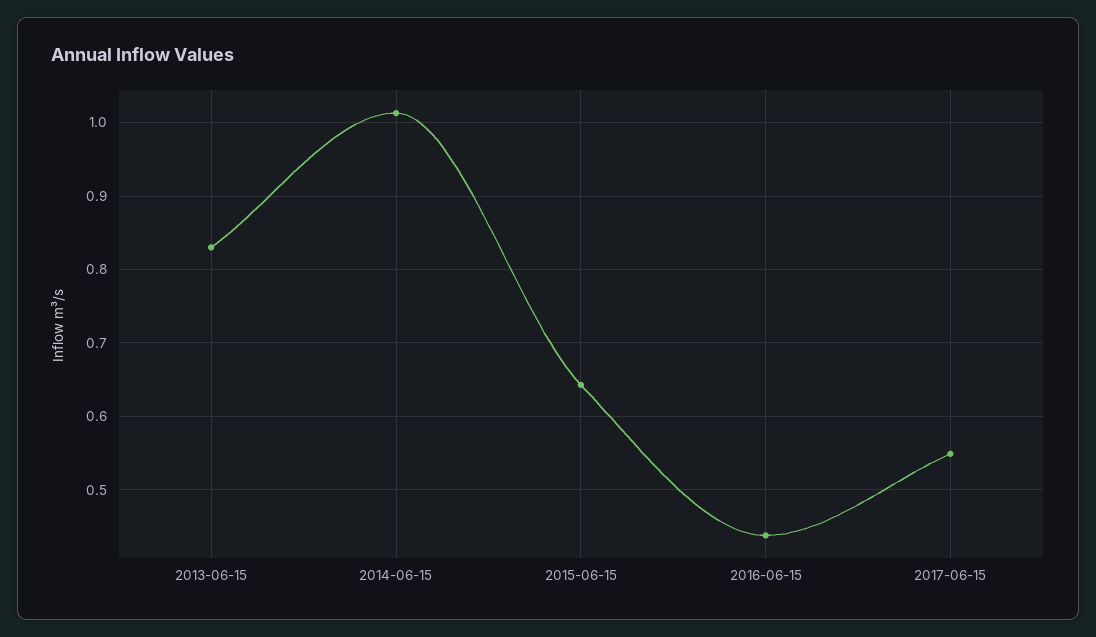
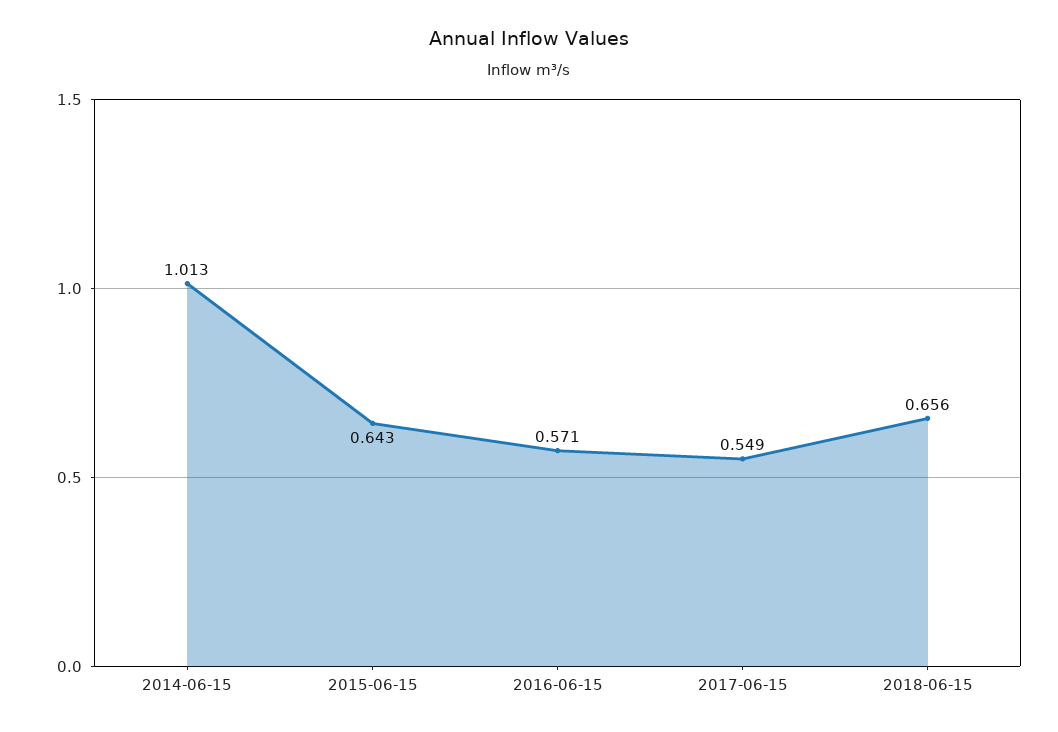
2013-06-15: 0.83 -> none
2016-06-15: 0.44 -> 0.571
2018-06-15: none -> 0.656

